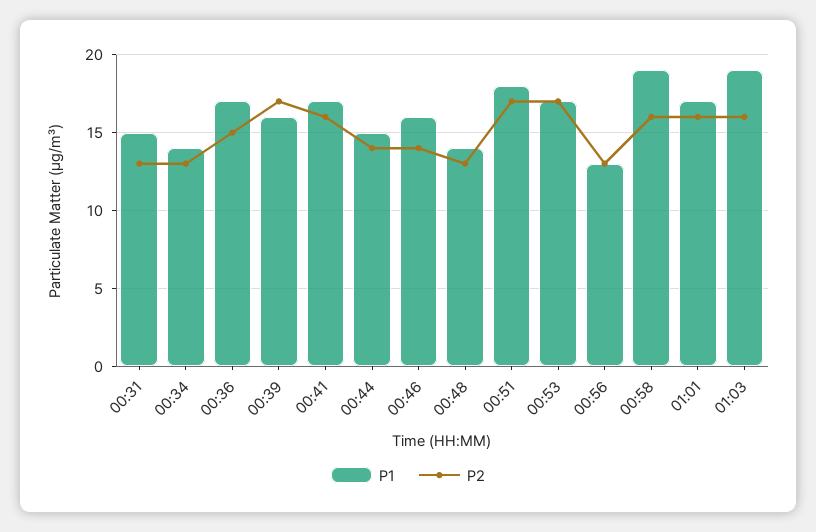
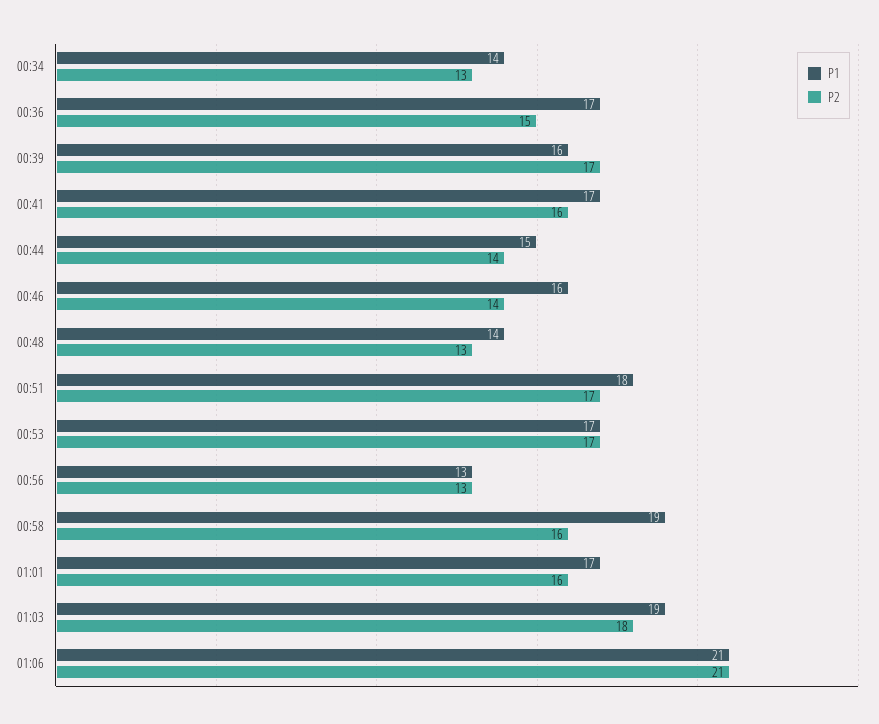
P1, 00:31: 15 -> none
P2, 00:31: 13 -> none
P2, 01:03: 16 -> 18
P1, 01:06: none -> 21
P2, 01:06: none -> 21

